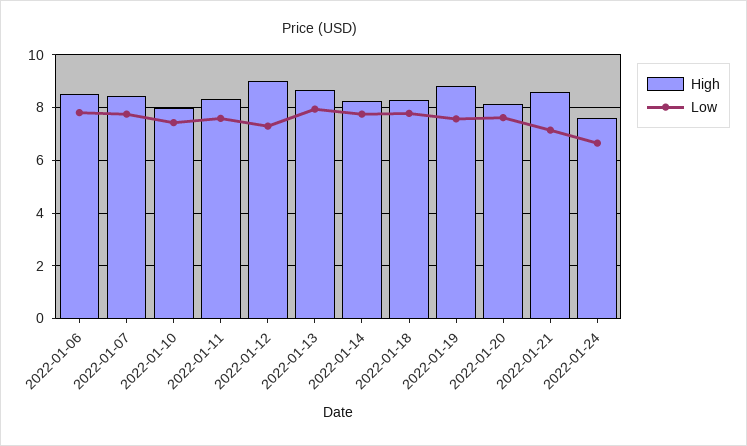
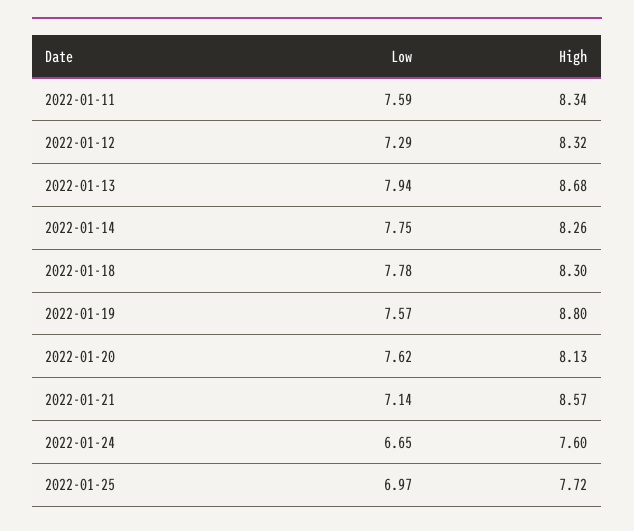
High, 2022-01-06: 8.5 -> none
Low, 2022-01-06: 7.75 -> none
High, 2022-01-07: 8.5 -> none
Low, 2022-01-07: 7.75 -> none
High, 2022-01-10: 8 -> none
Low, 2022-01-10: 7.5 -> none
High, 2022-01-12: 9 -> 8.32
Low, 2022-01-25: none -> 6.97
High, 2022-01-25: none -> 7.72

